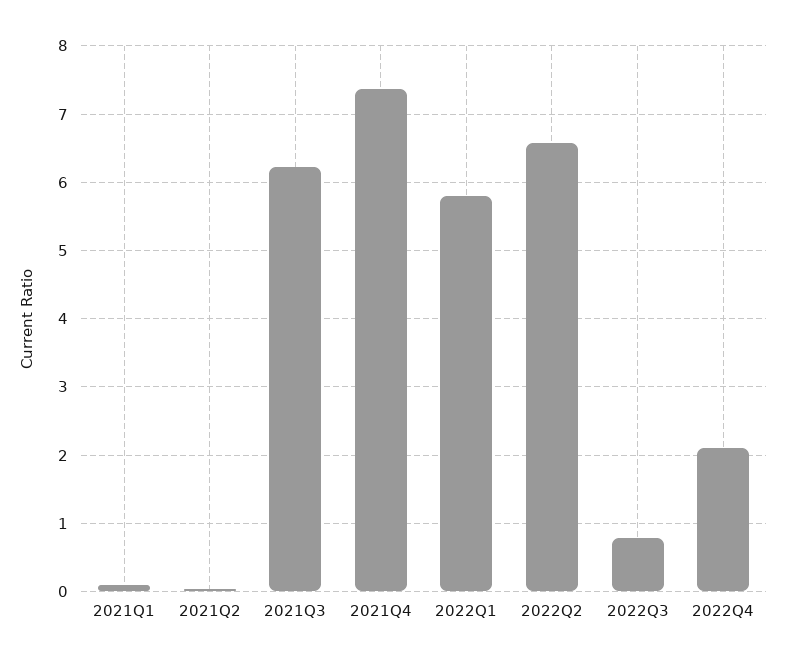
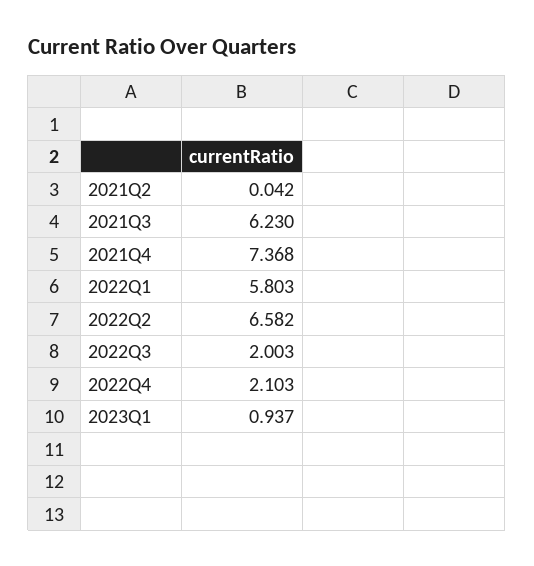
2021Q1: 0.1 -> none
2022Q3: 0.8 -> 2.003
2023Q1: none -> 0.937

